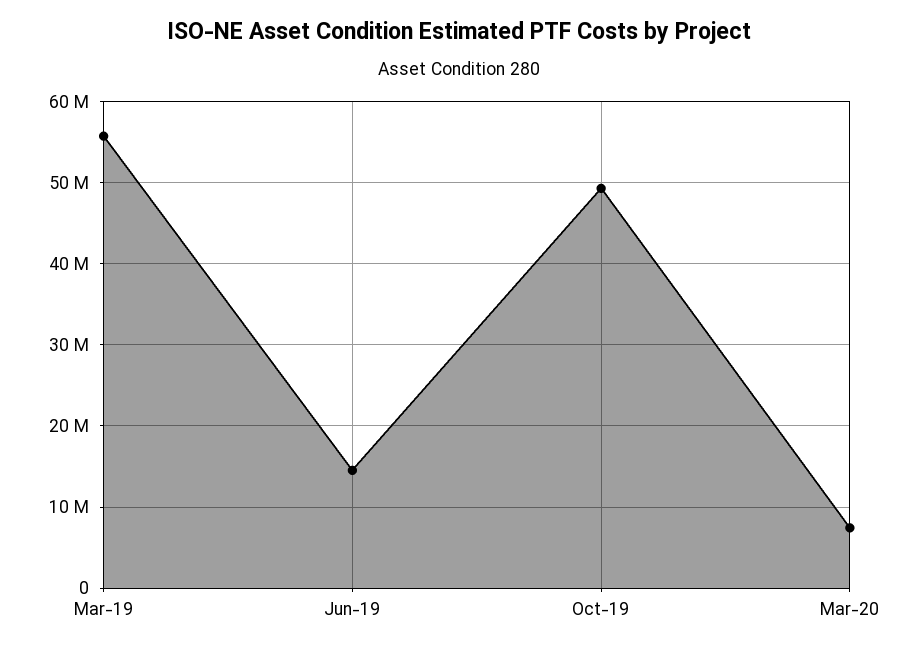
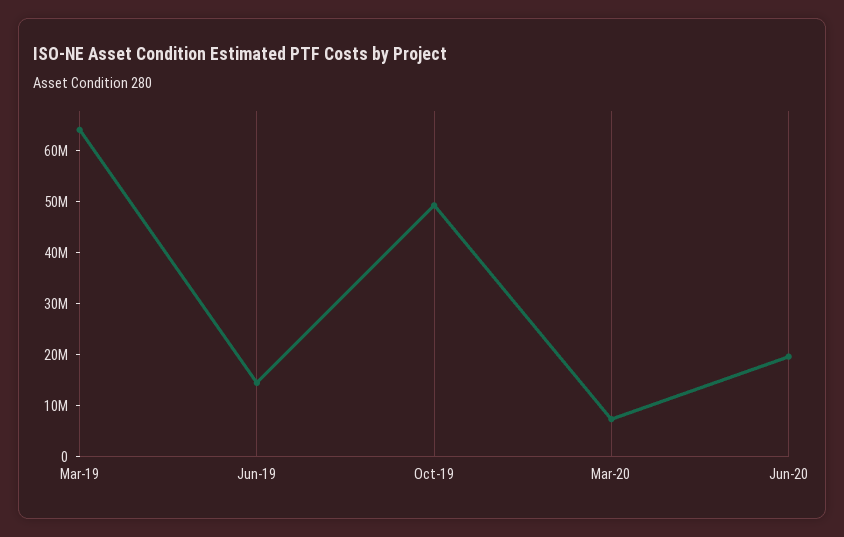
Mar-19: 56000000 -> 64000000
Jun-20: none -> 20000000

